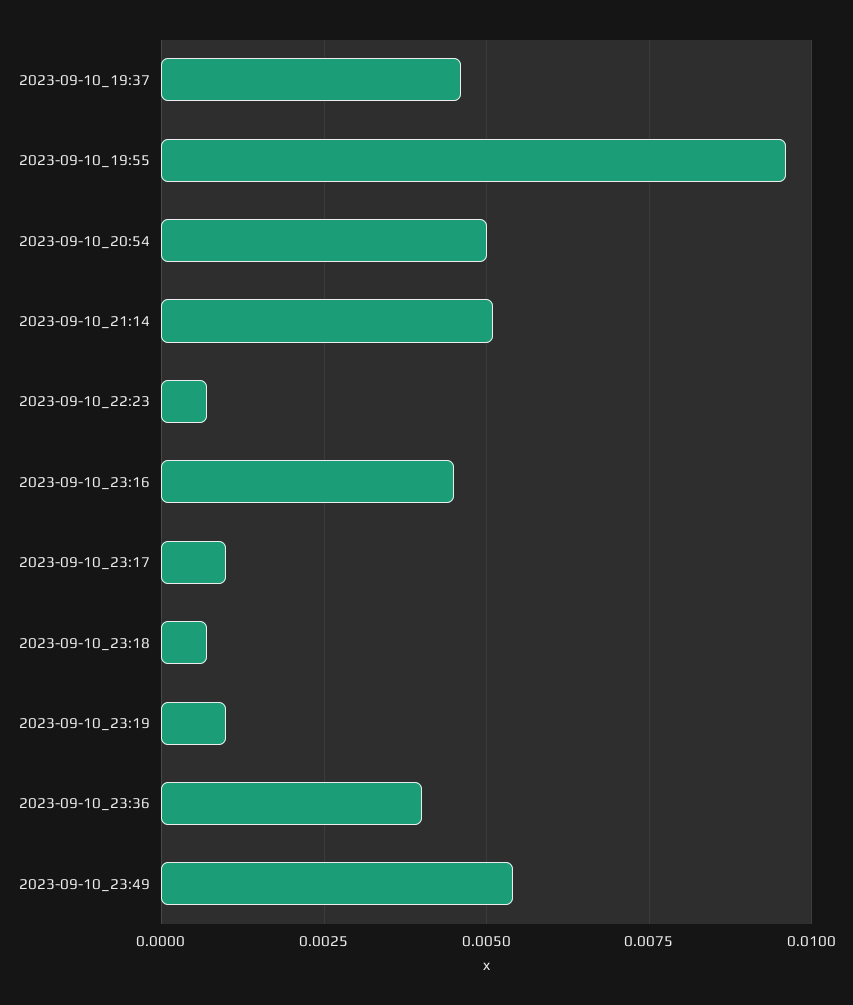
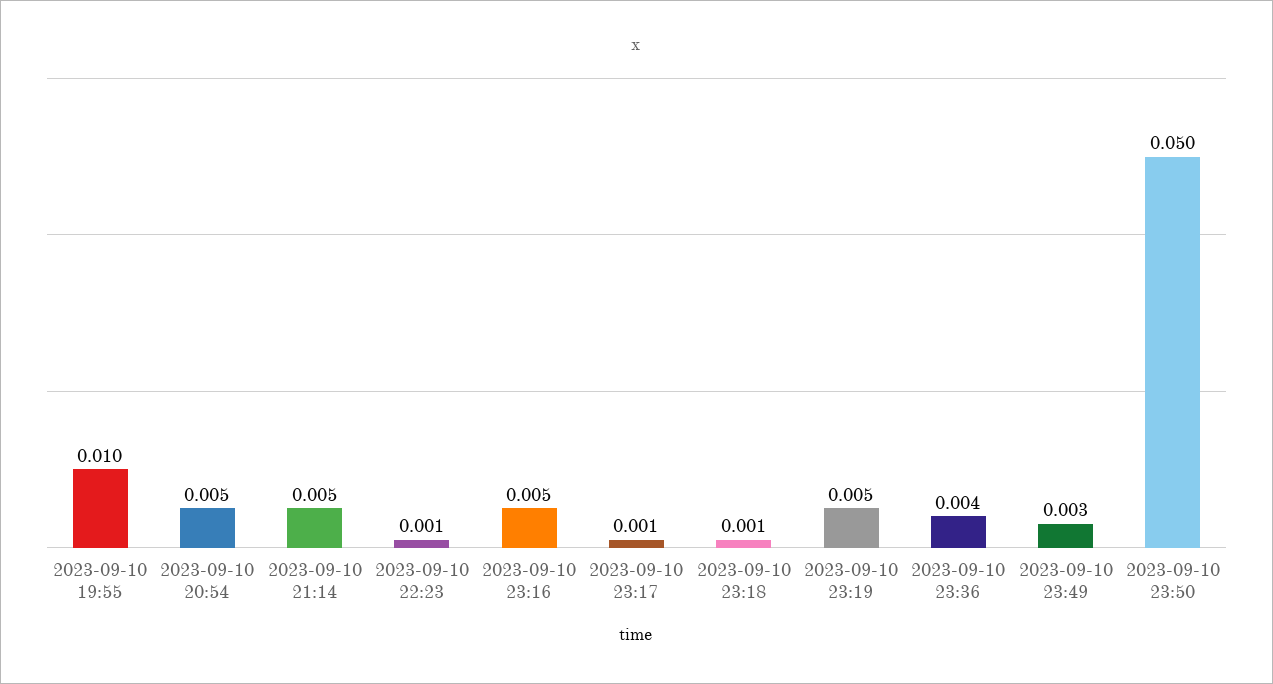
2023-09-10_19:37: 0.0045 -> none
2023-09-10_23:19: 0.001 -> 0.005
2023-09-10_23:49: 0.0055 -> 0.003
2023-09-10 23:50: none -> 0.05

